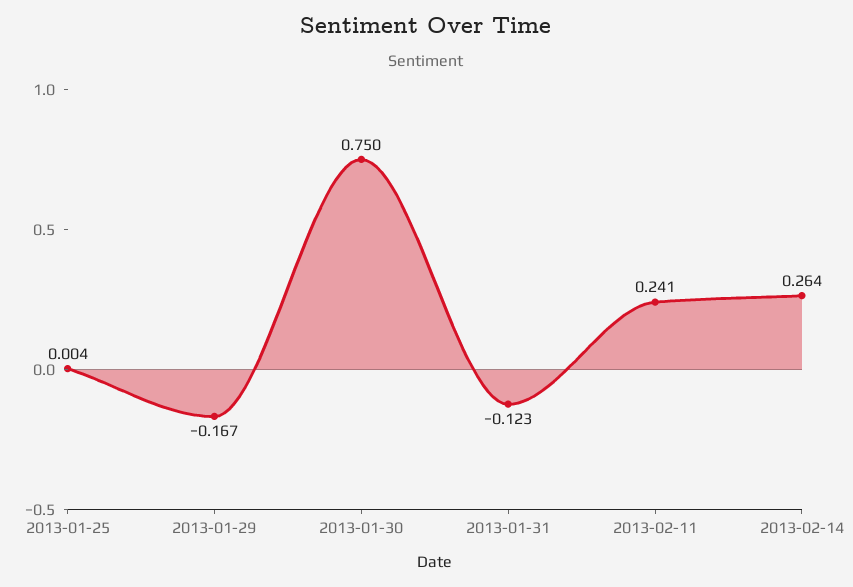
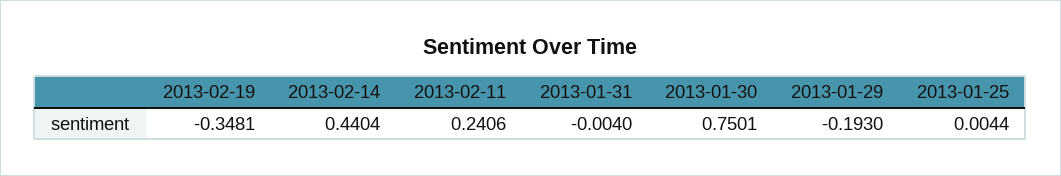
2013-01-29: -0.167 -> -0.193
2013-01-31: -0.123 -> -0.004
2013-02-14: 0.264 -> 0.4404
2013-02-19: none -> -0.3481

